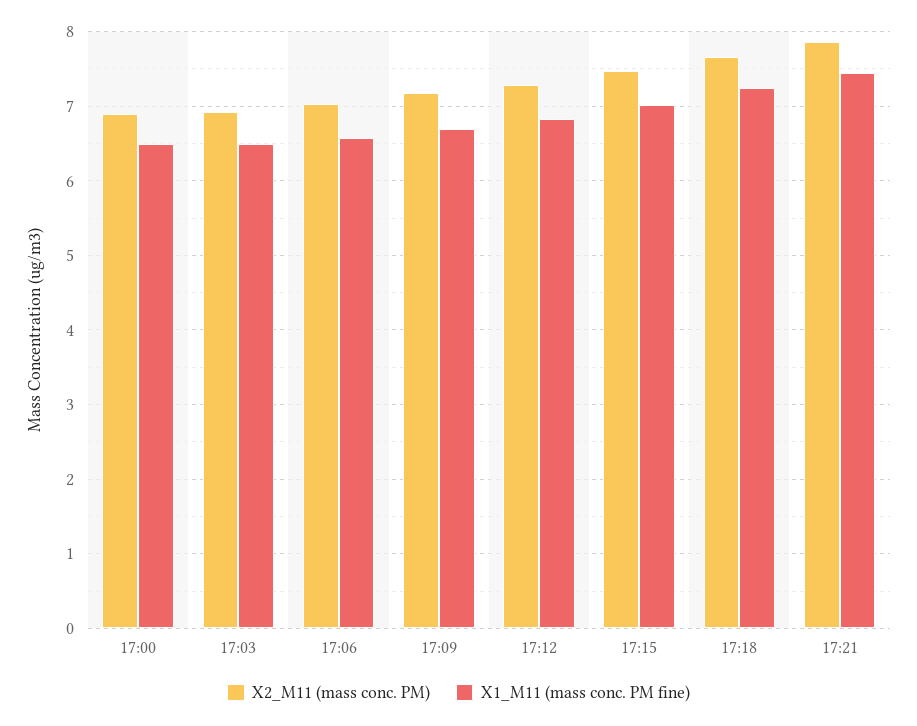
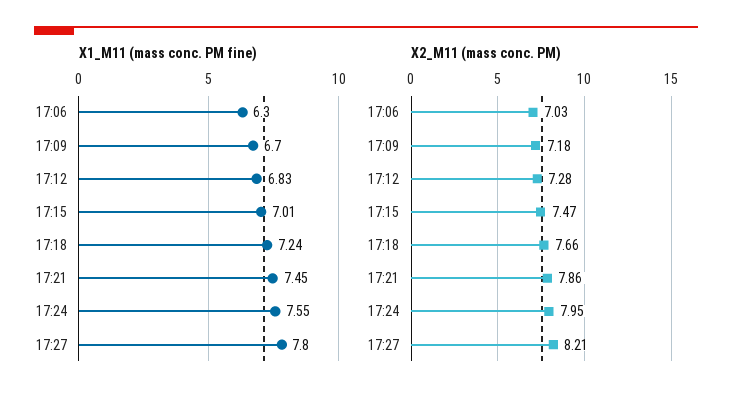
X2_M11 (mass conc. PM), 17:00: 6.9 -> none
X1_M11 (mass conc. PM fine), 17:00: 6.5 -> none
X2_M11 (mass conc. PM), 17:03: 6.9 -> none
X1_M11 (mass conc. PM fine), 17:03: 6.5 -> none
X1_M11 (mass conc. PM fine), 17:06: 6.6 -> 6.3
X1_M11 (mass conc. PM fine), 17:24: none -> 7.55
X1_M11 (mass conc. PM fine), 17:27: none -> 7.8
X2_M11 (mass conc. PM), 17:24: none -> 7.95
X2_M11 (mass conc. PM), 17:27: none -> 8.21

